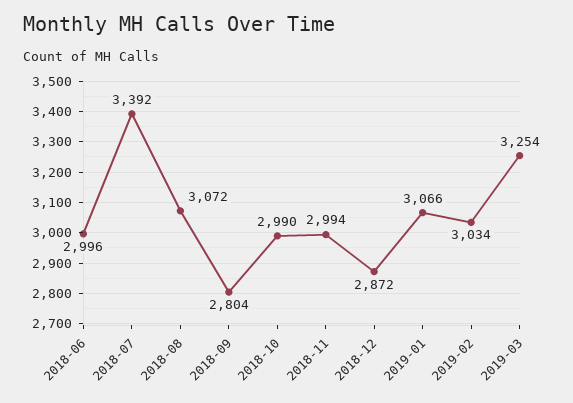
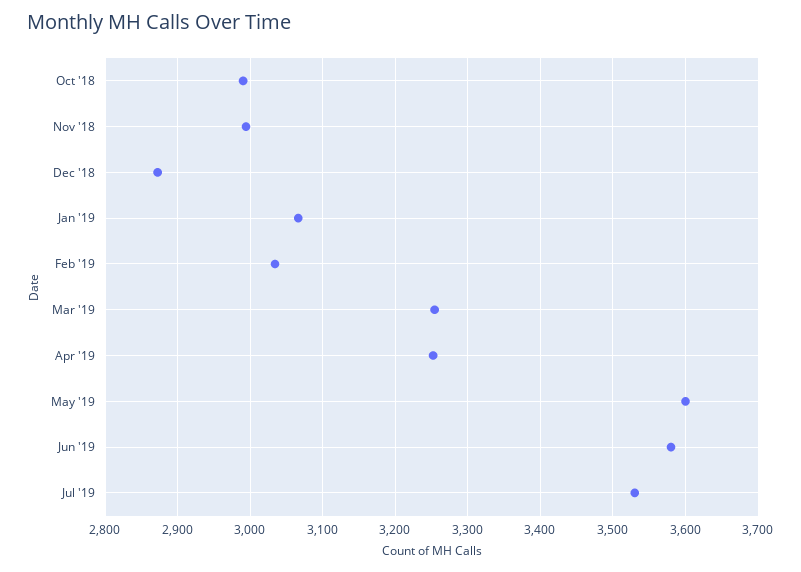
2018-06: 2996 -> none
2018-07: 3392 -> none
2018-08: 3072 -> none
2018-09: 2804 -> none
Apr '19: none -> 3250
May '19: none -> 3600
Jun '19: none -> 3580
Jul '19: none -> 3530

